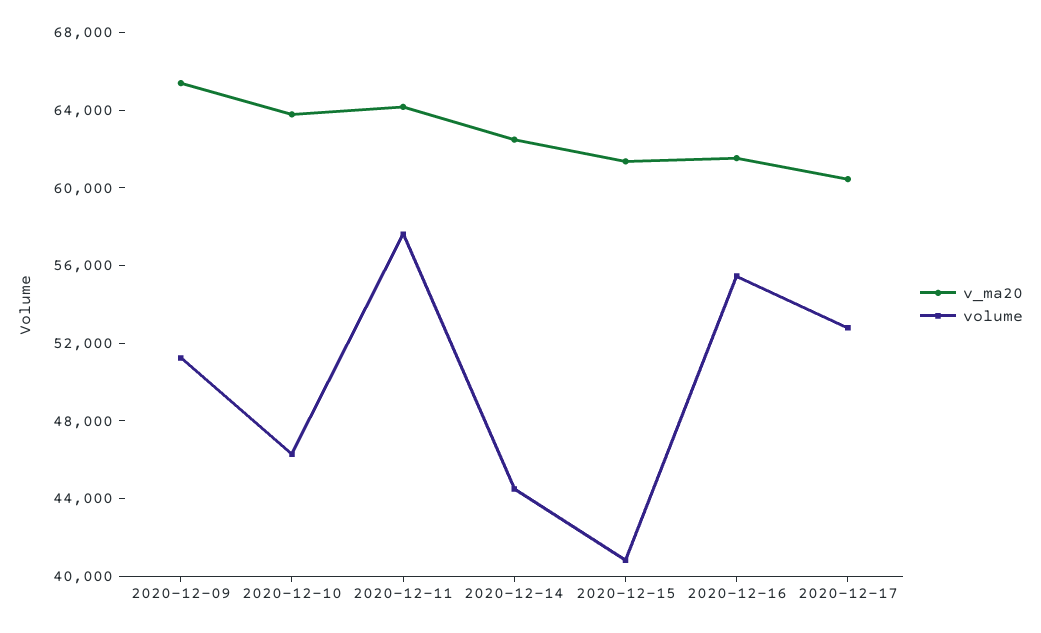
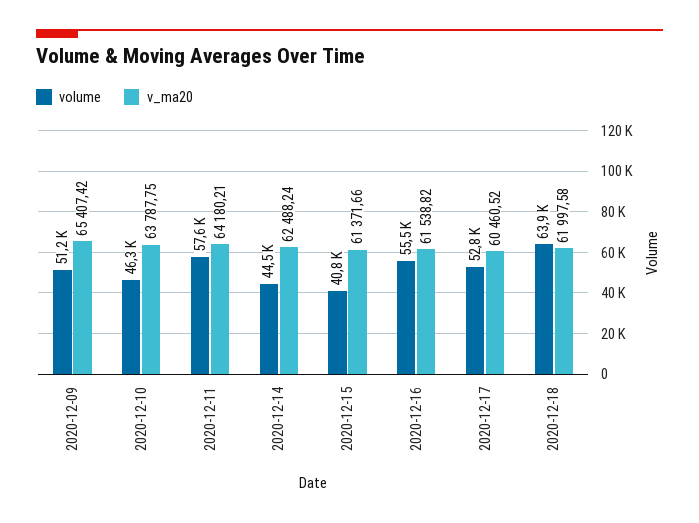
volume, 2020-12-18: none -> 63900
v_ma20, 2020-12-18: none -> 61997.58

